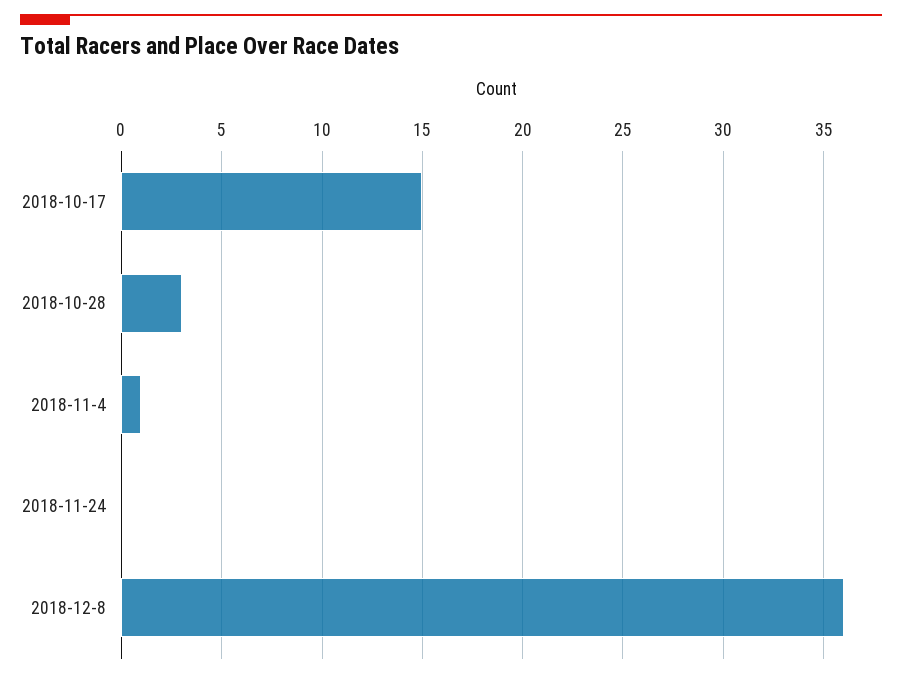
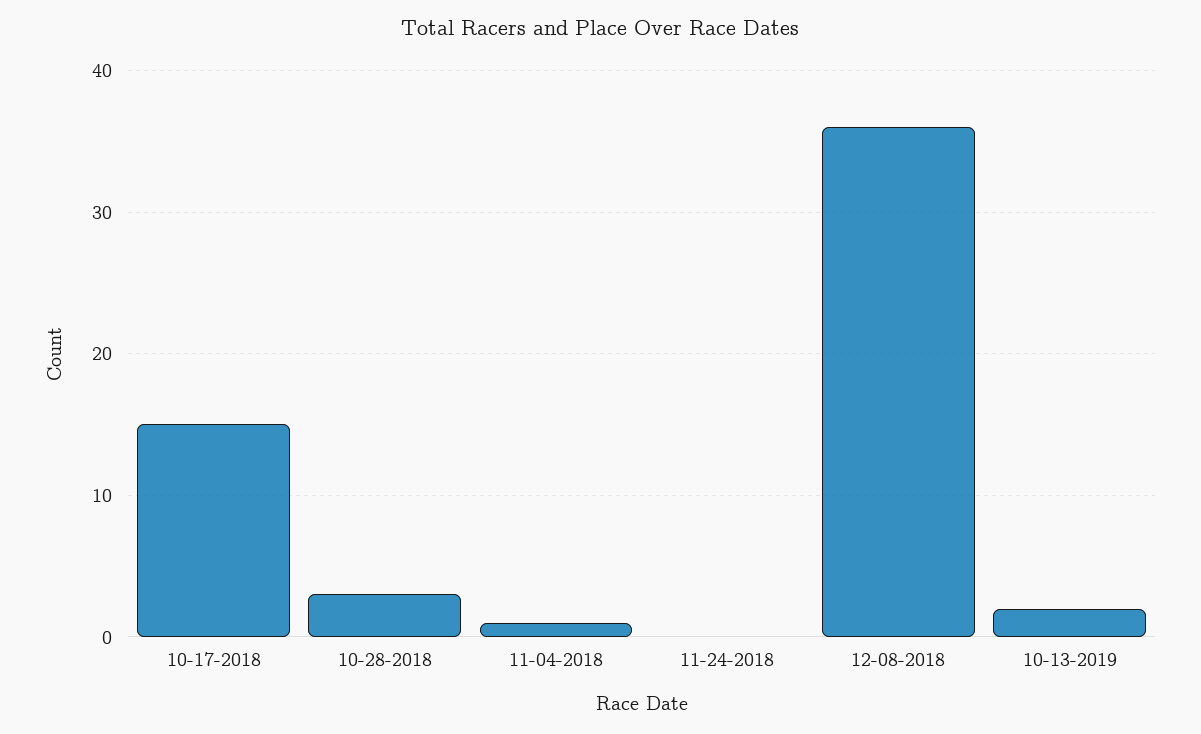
10-13-2019: none -> 2

